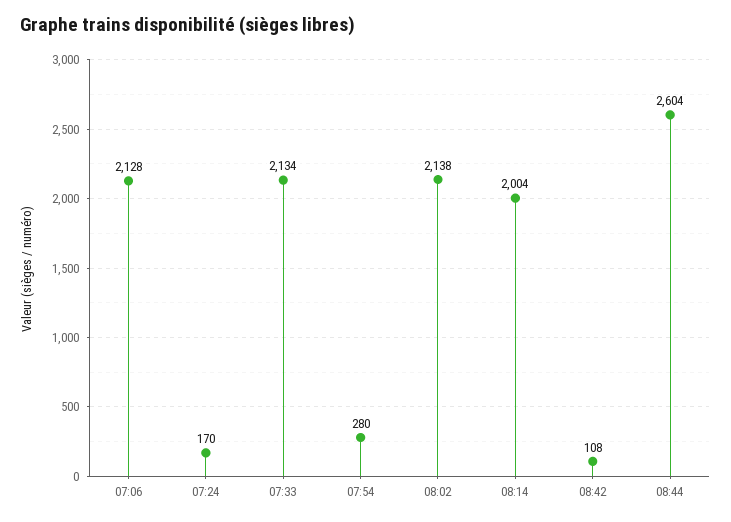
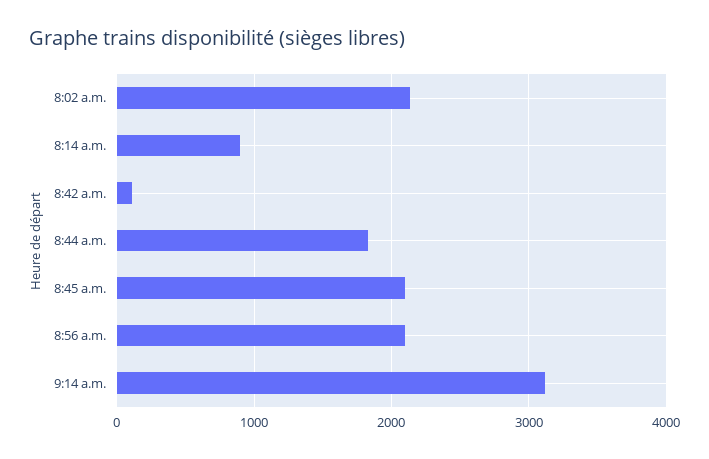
07:06: 2128 -> none
07:24: 170 -> none
07:33: 2134 -> none
07:54: 280 -> none
08:14: 2004 -> 900
08:44: 2604 -> 1800
8:45 a.m.: none -> 2100
8:56 a.m.: none -> 2100
9:14 a.m.: none -> 3100

